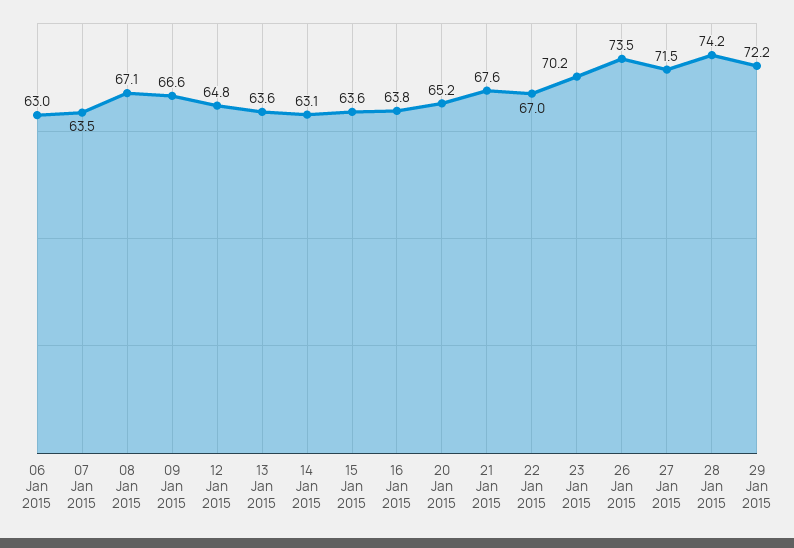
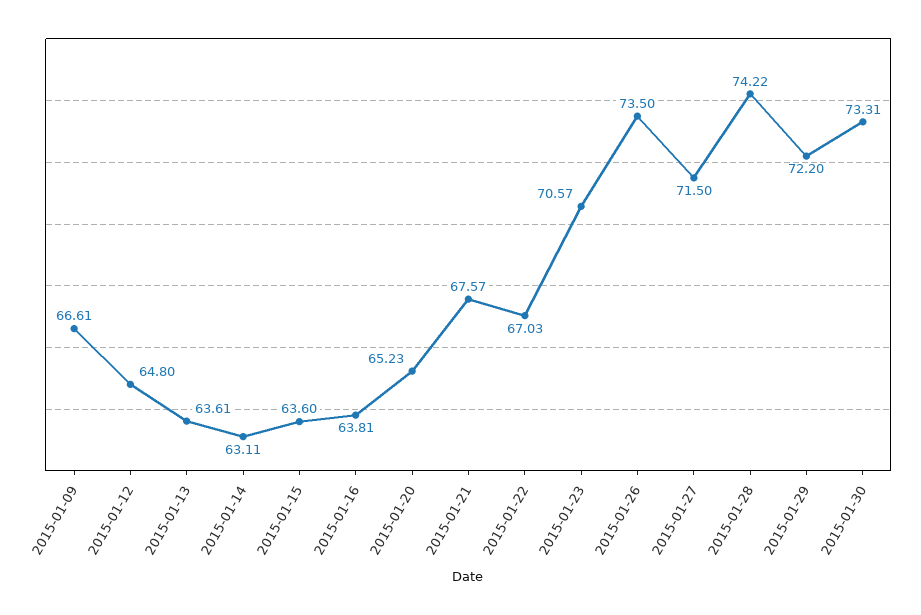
06 Jan 2015: 63 -> none
07 Jan 2015: 63.5 -> none
08 Jan 2015: 67.1 -> none
23 Jan 2015: 70.2 -> 70.57
2015-01-30: none -> 73.31

